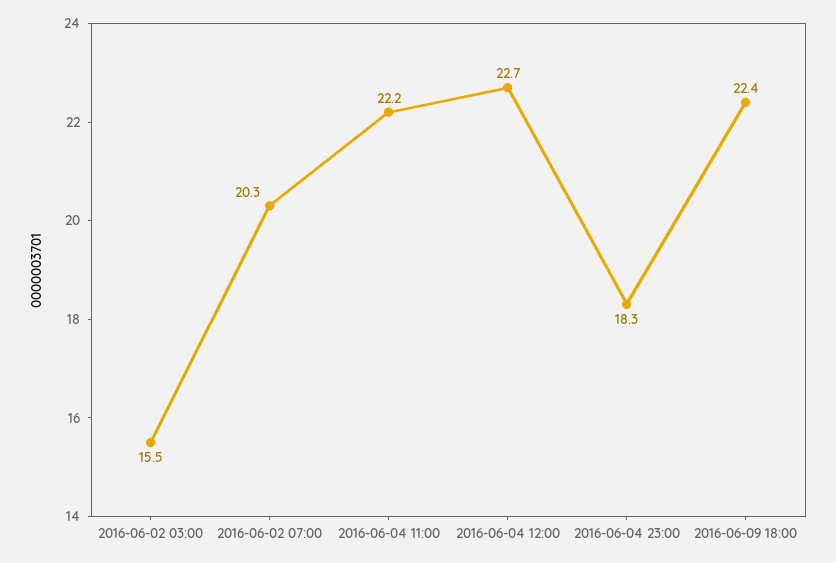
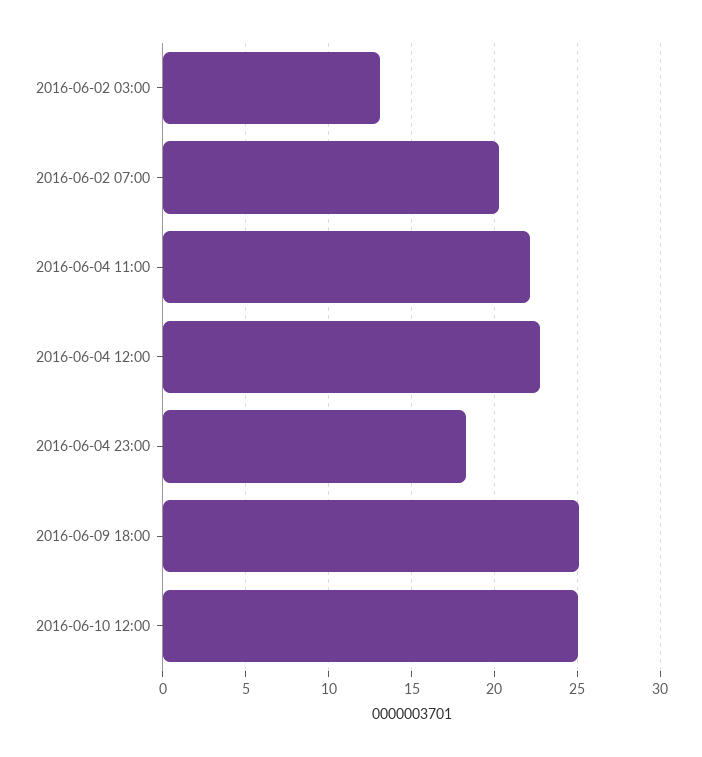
2016-06-02 03:00: 15.5 -> 13
2016-06-09 18:00: 22.4 -> 25
2016-06-10 12:00: none -> 25

